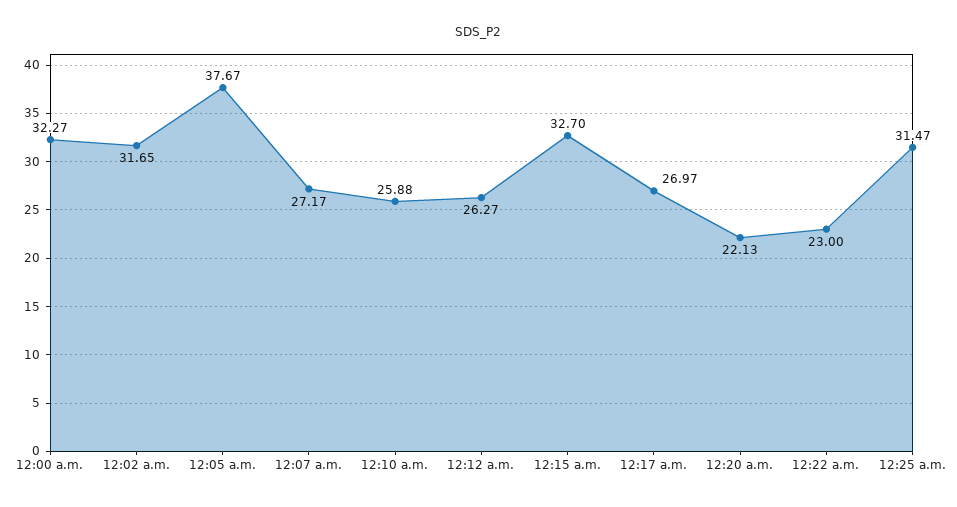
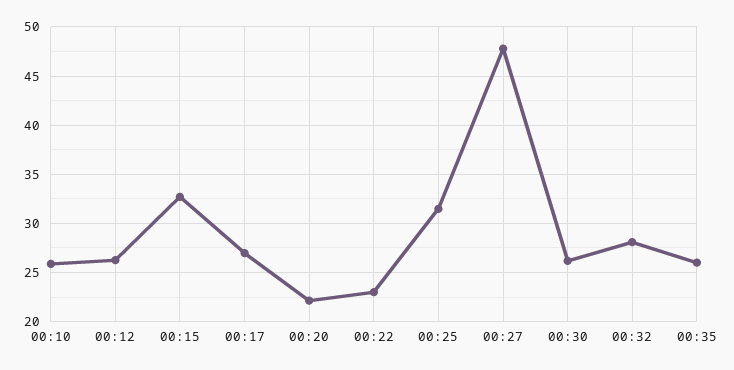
12:00 a.m.: 32.27 -> none
12:02 a.m.: 31.65 -> none
12:05 a.m.: 37.67 -> none
12:07 a.m.: 27.17 -> none
00:27: none -> 48
00:30: none -> 26
00:32: none -> 28
00:35: none -> 26

